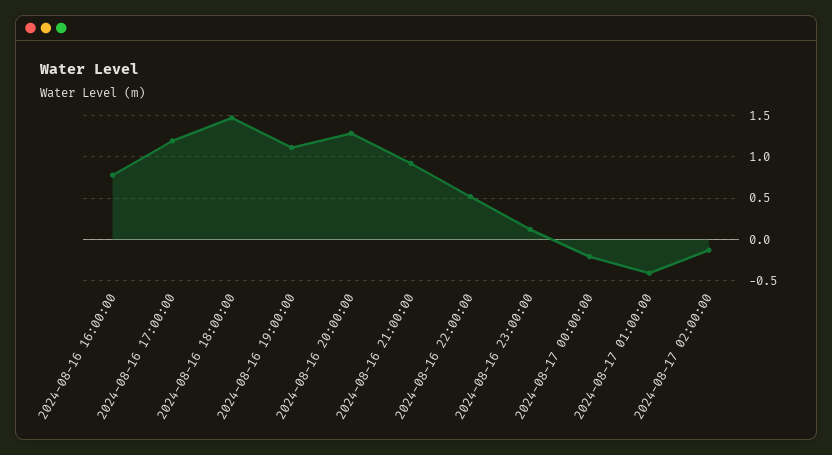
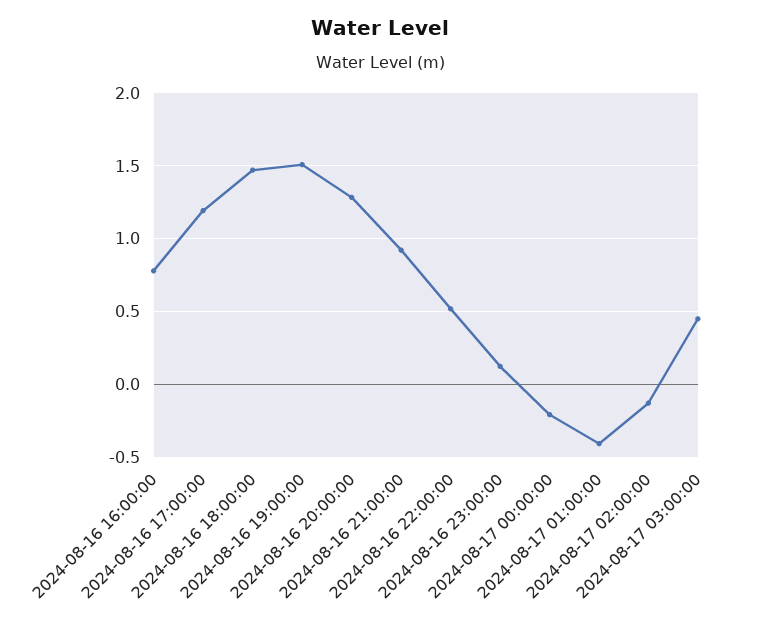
2024-08-16 19:00:00: 1.1 -> 1.5
2024-08-17 03:00:00: none -> 0.45

